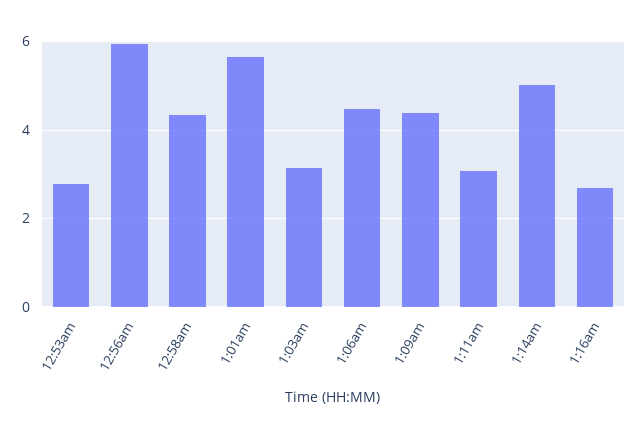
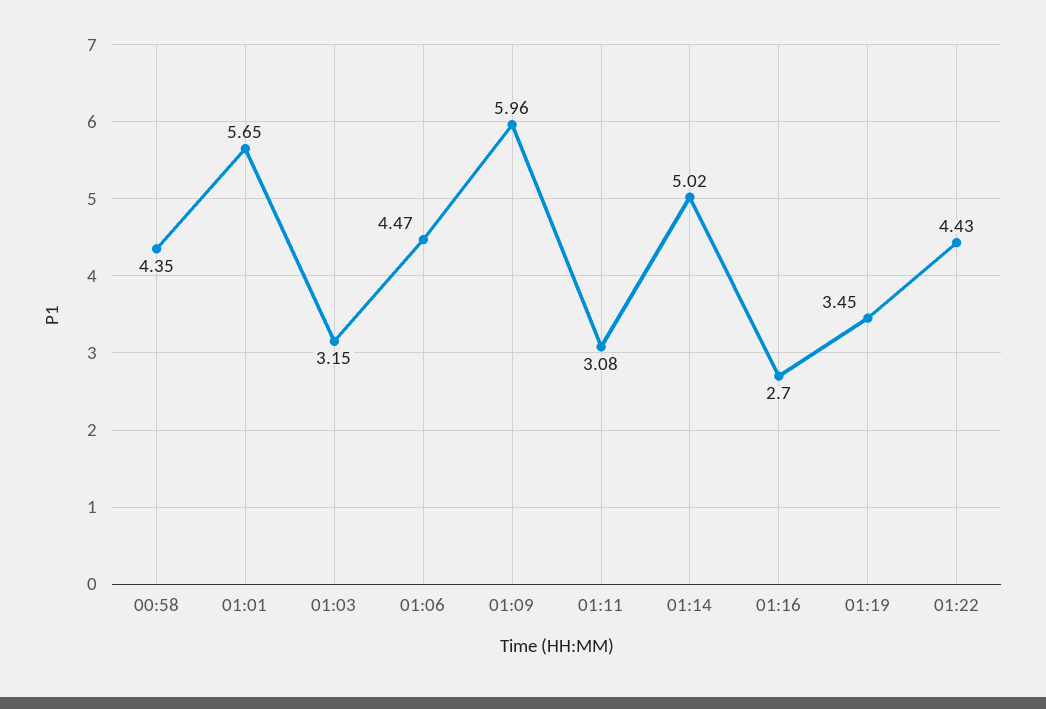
12:53am: 2.8 -> none
12:56am: 6 -> none
1:09am: 4.4 -> 5.96
01:19: none -> 3.45
01:22: none -> 4.43

